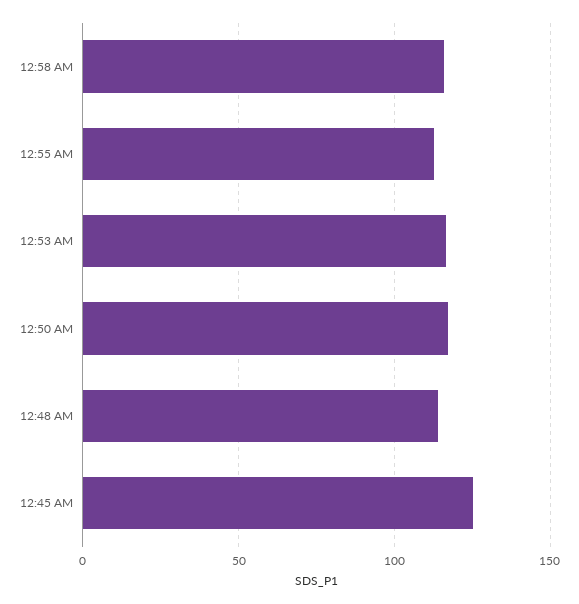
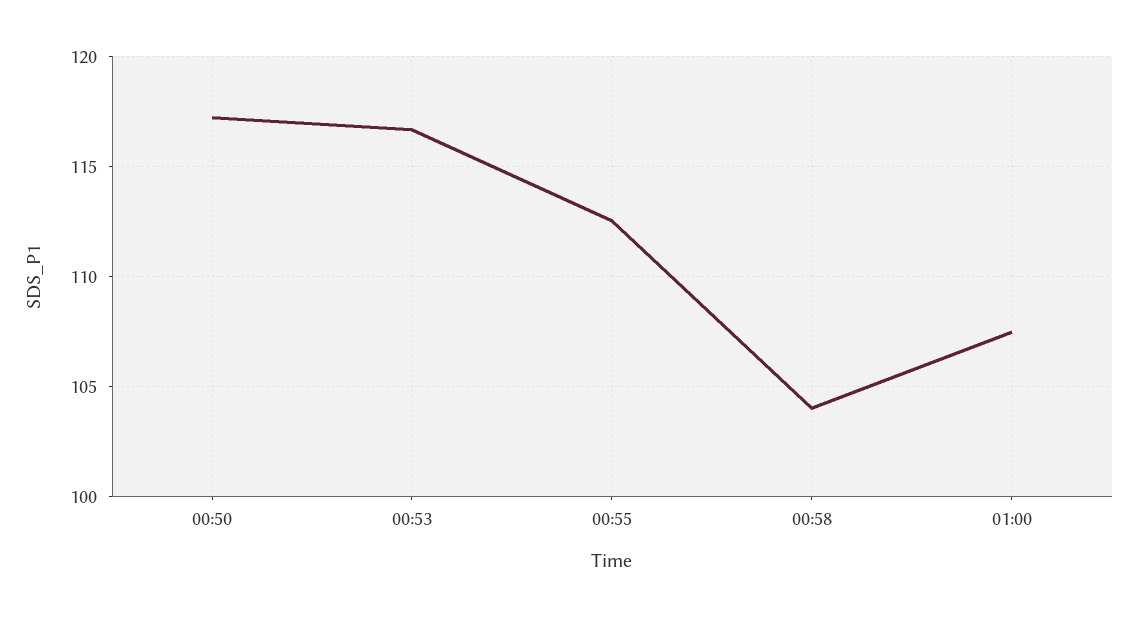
12:58 AM: 115 -> 104
12:48 AM: 115 -> none
12:45 AM: 125 -> none
01:00: none -> 107.5

